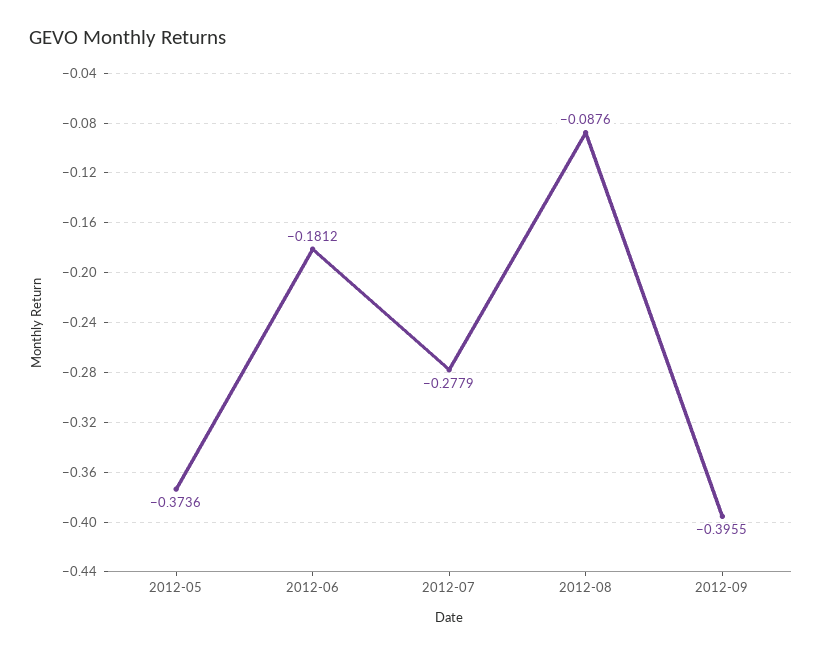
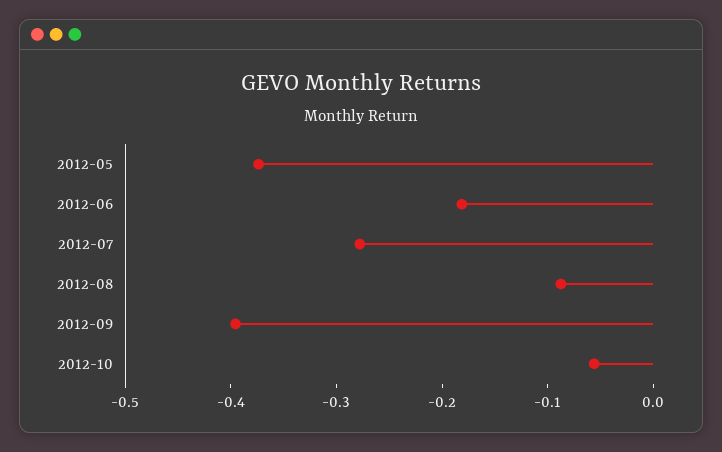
2012-10: none -> -0.06

